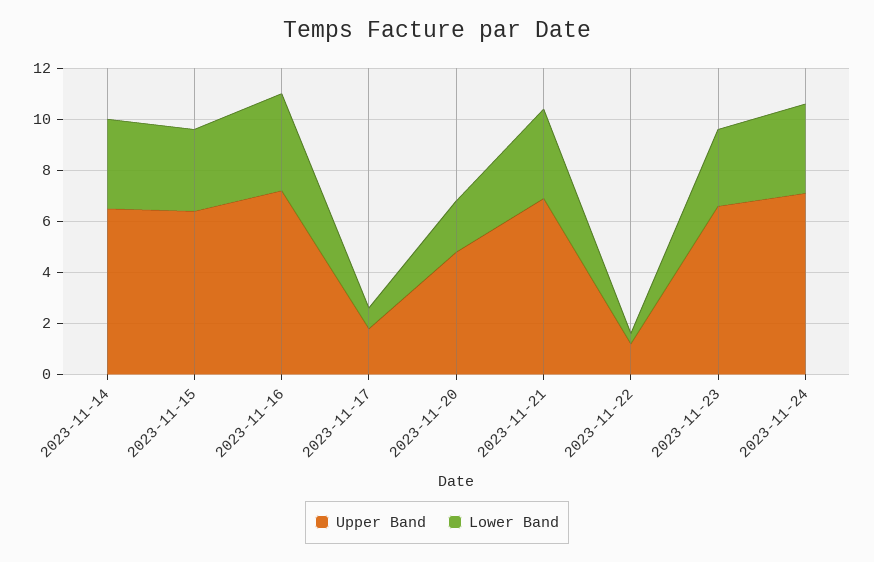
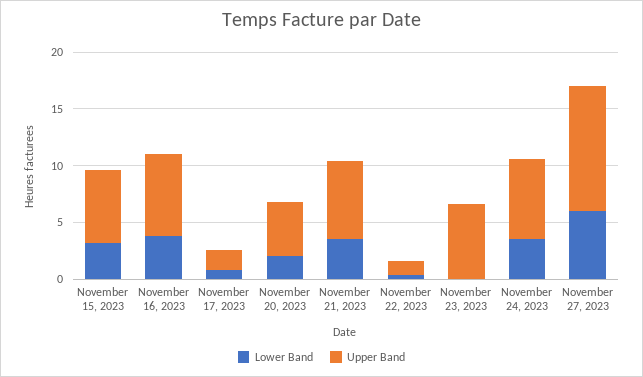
Upper Band, 2023-11-14: 6.5 -> none
Lower Band, 2023-11-14: 3.5 -> none
Lower Band, 2023-11-23: 3 -> 0
Lower Band, November 27, 2023: none -> 6
Upper Band, November 27, 2023: none -> 11

